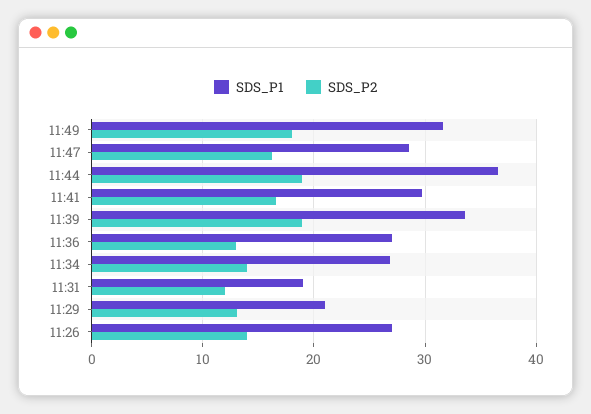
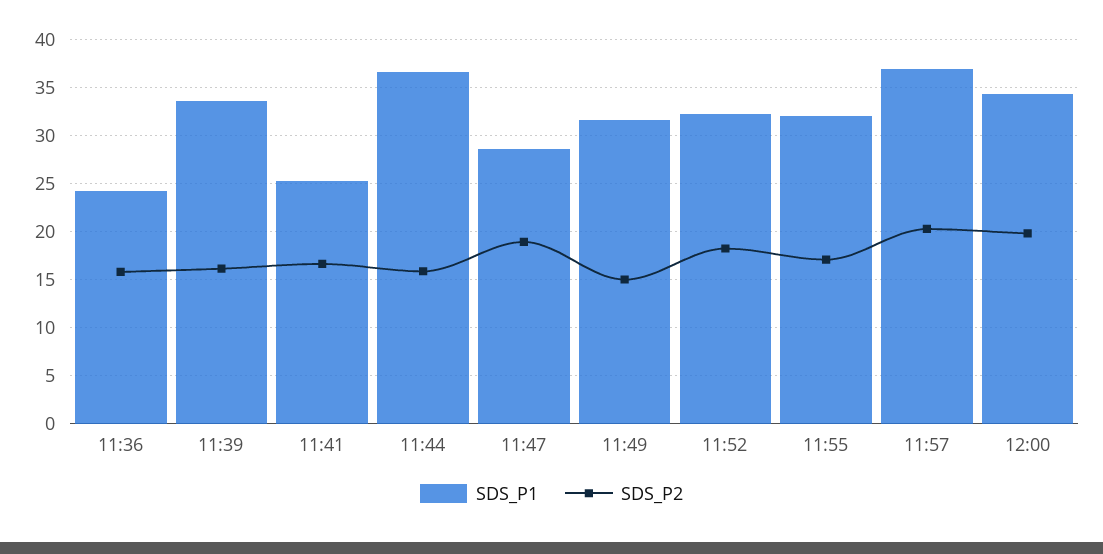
SDS_P2, 11:49: 18 -> 15
SDS_P2, 11:47: 16 -> 19
SDS_P2, 11:44: 19 -> 16
SDS_P1, 11:41: 30 -> 25
SDS_P2, 11:39: 19 -> 16
SDS_P1, 11:36: 27 -> 24
SDS_P2, 11:36: 13 -> 16
SDS_P1, 11:34: 27 -> none
SDS_P2, 11:34: 14 -> none
SDS_P1, 11:31: 19 -> none
SDS_P2, 11:31: 12 -> none
SDS_P1, 11:29: 21 -> none
SDS_P2, 11:29: 13 -> none
SDS_P1, 11:26: 27 -> none
SDS_P2, 11:26: 14 -> none
SDS_P1, 11:52: none -> 32
SDS_P2, 11:52: none -> 18
SDS_P1, 11:55: none -> 32
SDS_P2, 11:55: none -> 17
SDS_P1, 11:57: none -> 37
SDS_P2, 11:57: none -> 20
SDS_P1, 12:00: none -> 34
SDS_P2, 12:00: none -> 20

